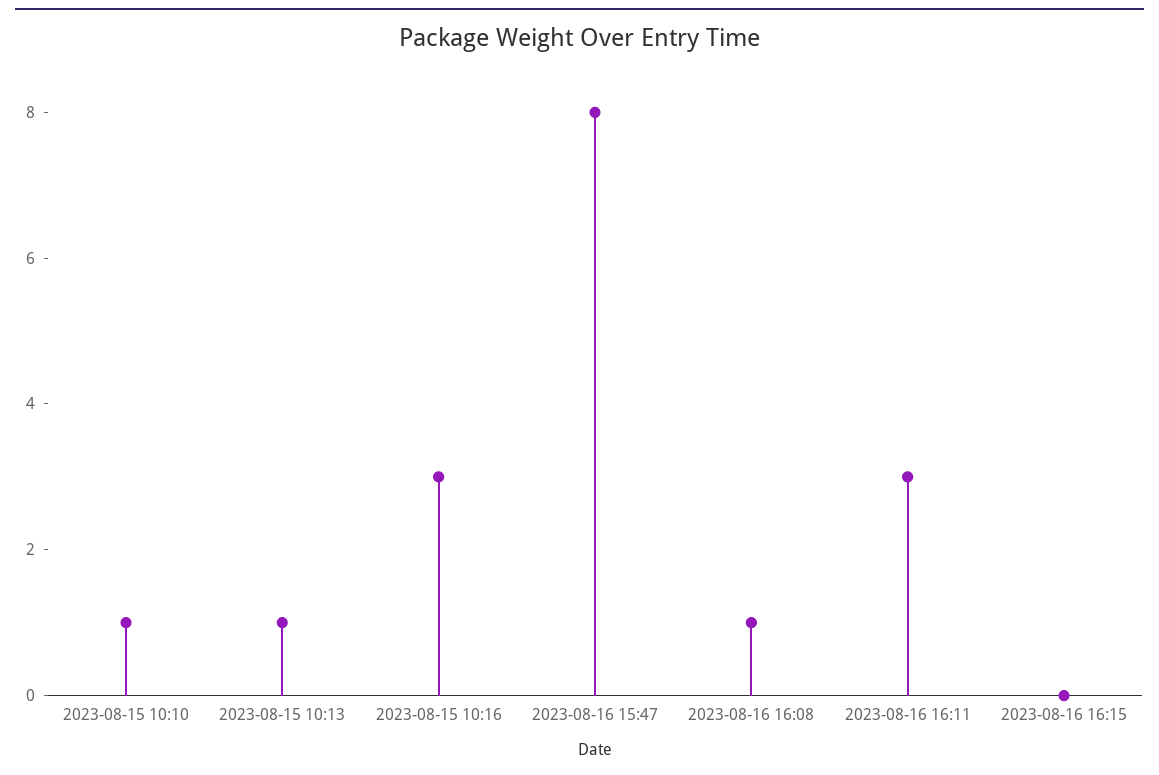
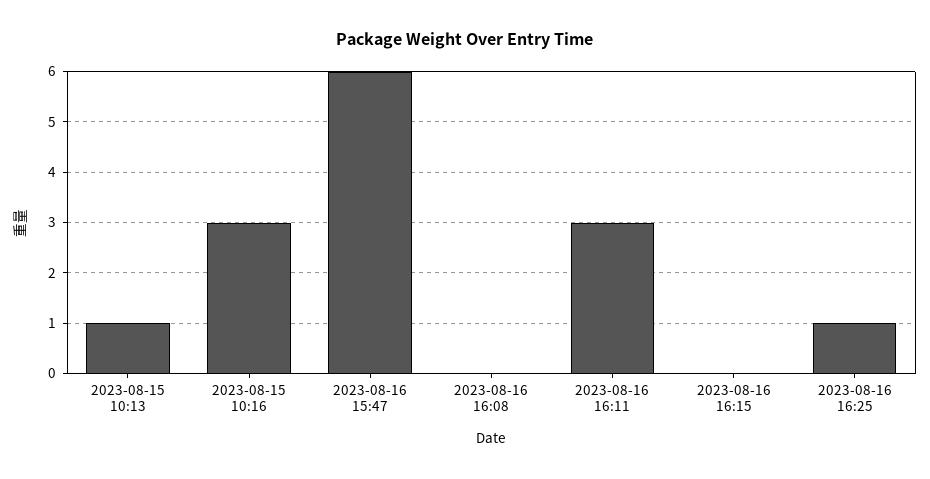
2023-08-15 10:10: 1 -> none
2023-08-16 15:47: 8 -> 6
2023-08-16 16:08: 1 -> 0
2023-08-16 16:25: none -> 1

